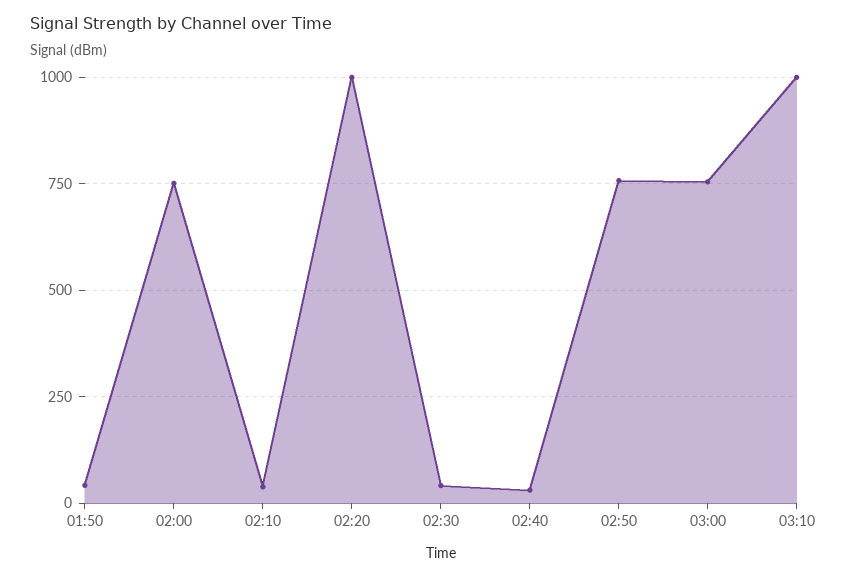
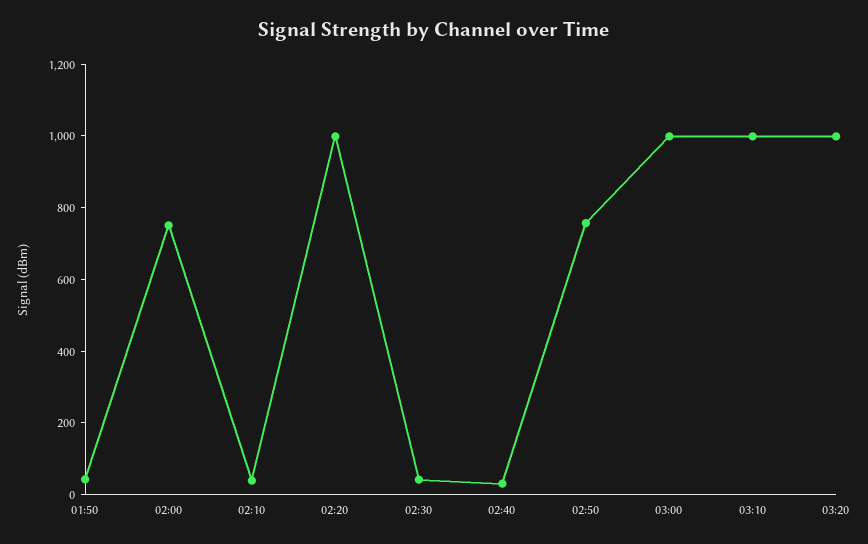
03:00: 750 -> 1000
03:20: none -> 1000

